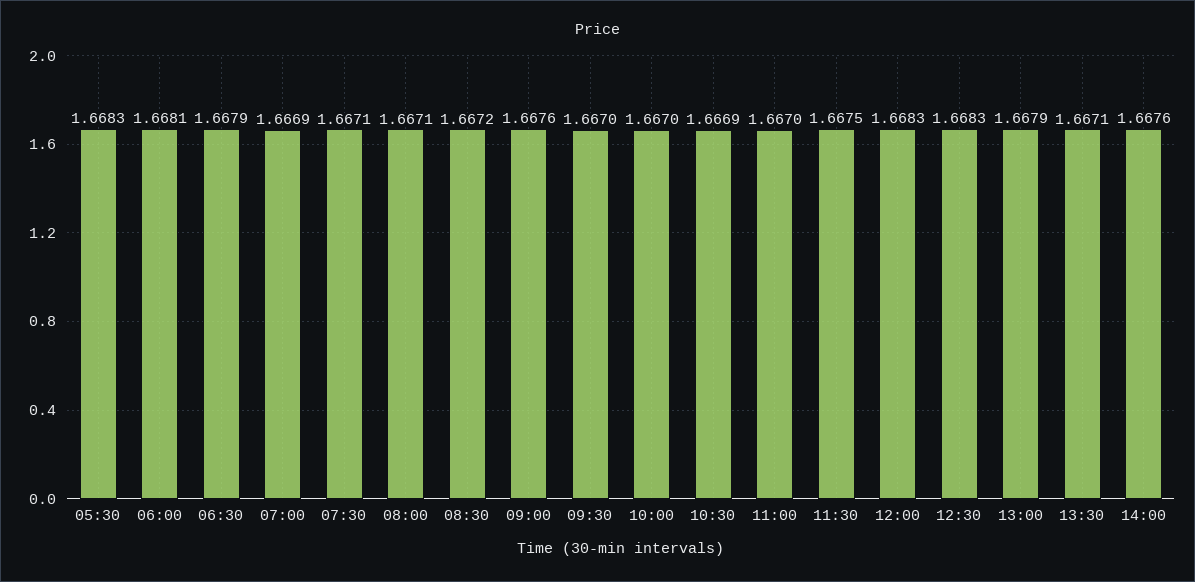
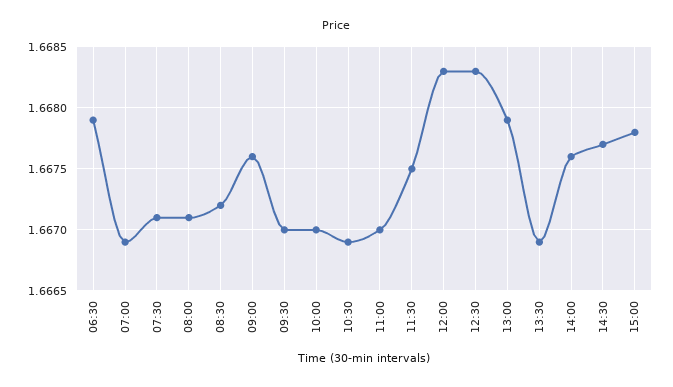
05:30: 1.6683 -> none
06:00: 1.6681 -> none
13:30: 1.6671 -> 1.6669
14:30: none -> 1.6677
15:00: none -> 1.6678

